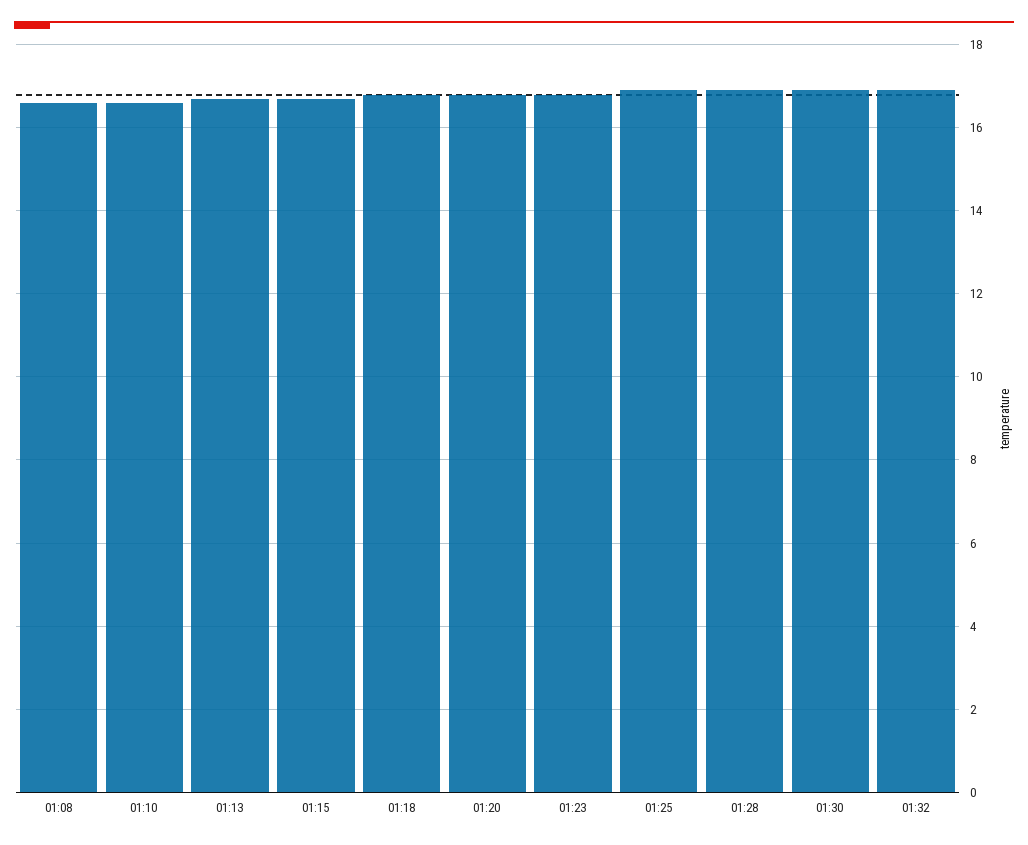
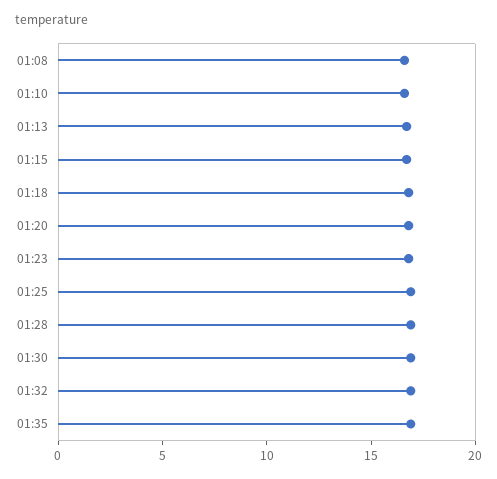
01:35: none -> 17

